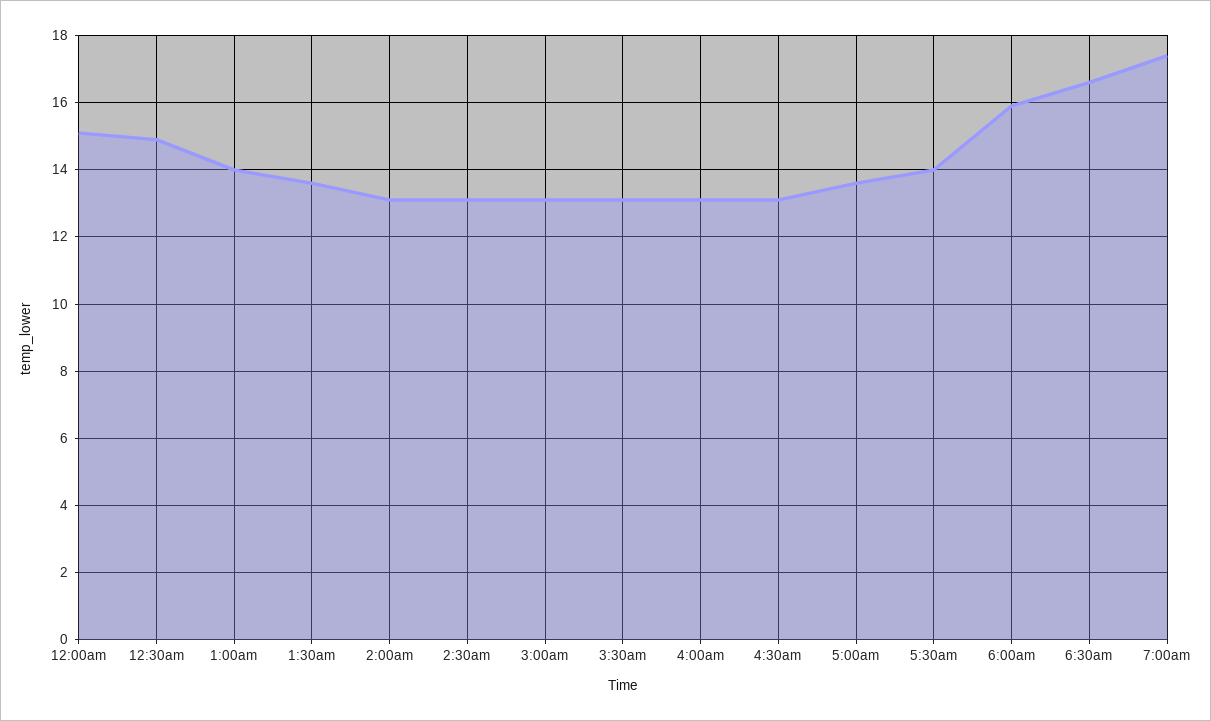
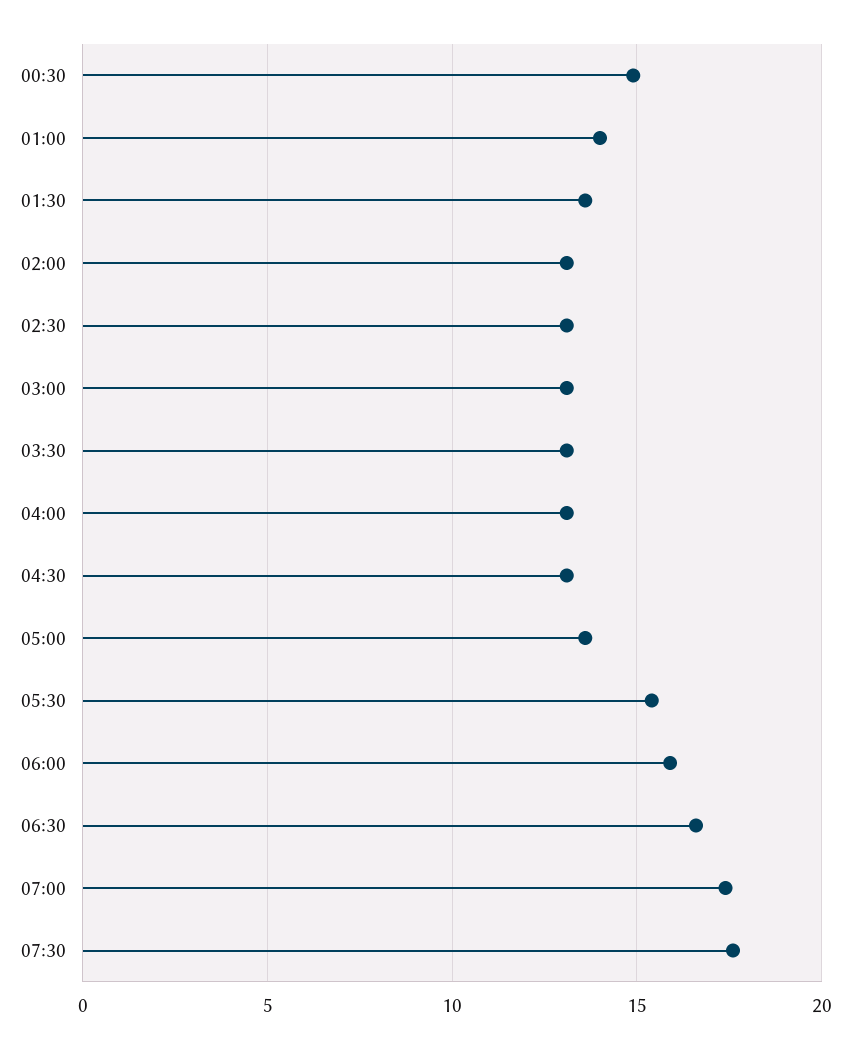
12:00am: 15 -> none
5:30am: 14 -> 15.5
07:30: none -> 17.5

